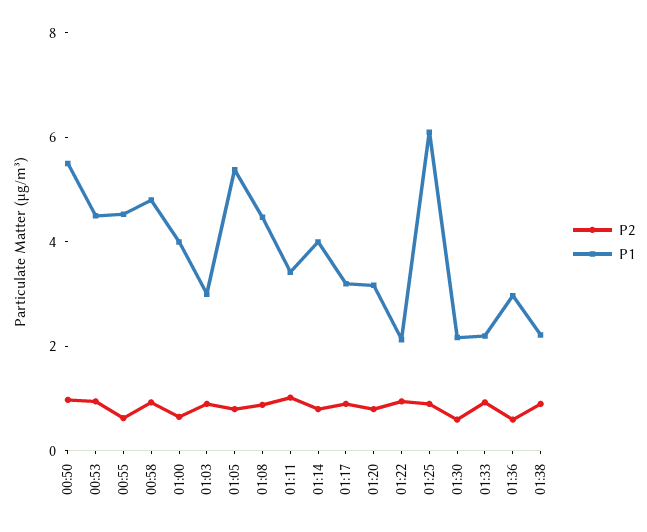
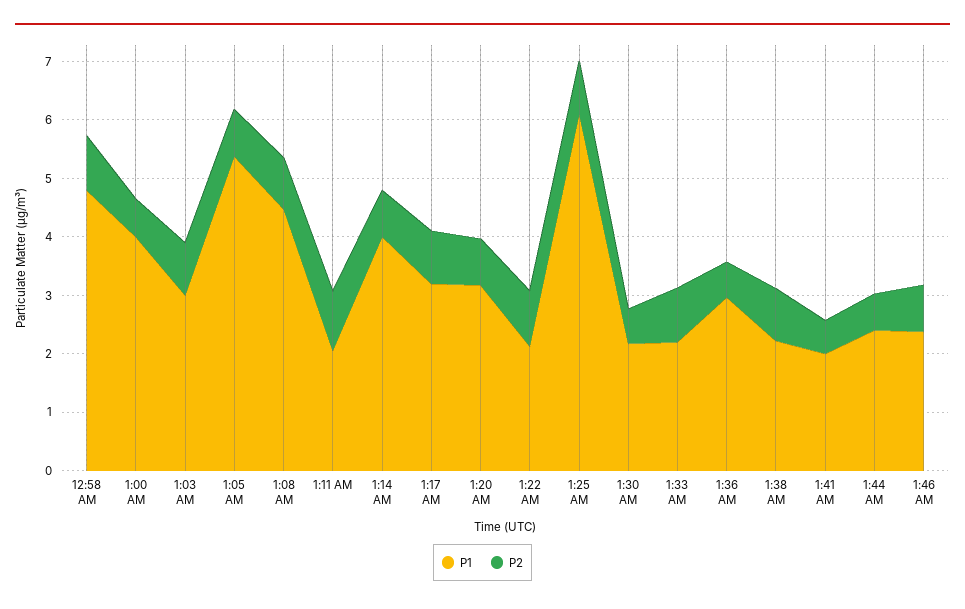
P2, 00:50: 1 -> none
P1, 00:50: 5.5 -> none
P2, 00:53: 1 -> none
P1, 00:53: 4.5 -> none
P2, 00:55: 0.5 -> none
P1, 00:55: 4.5 -> none
P1, 01:11: 3.5 -> 2
P1, 1:41 AM: none -> 2
P2, 1:41 AM: none -> 0.6
P1, 1:44 AM: none -> 2.4
P2, 1:44 AM: none -> 0.6
P1, 1:46 AM: none -> 2.4
P2, 1:46 AM: none -> 0.8

